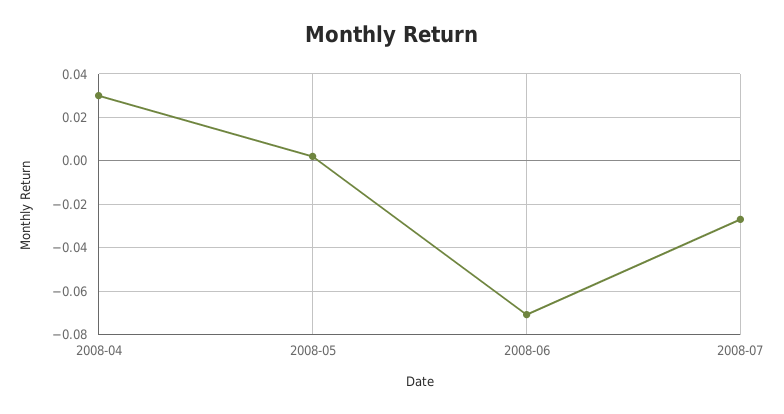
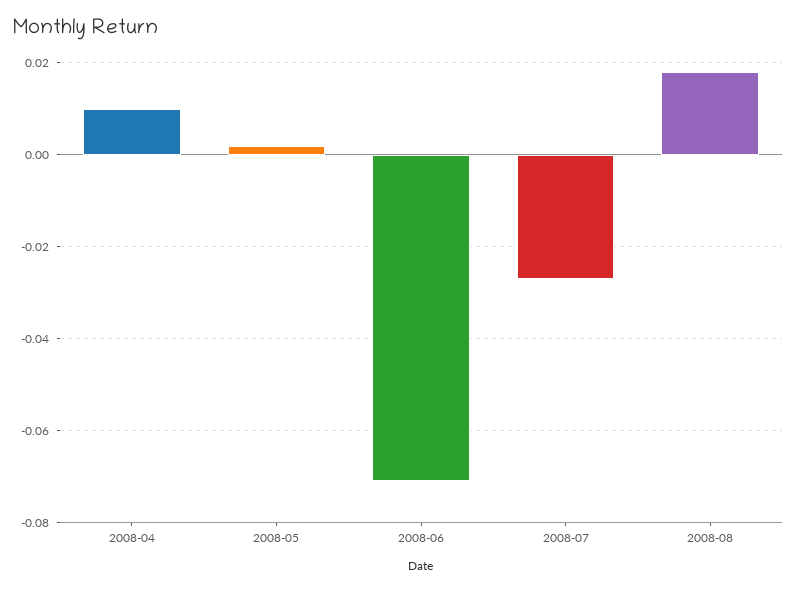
2008-04: 0.03 -> 0.01
2008-08: none -> 0.018

